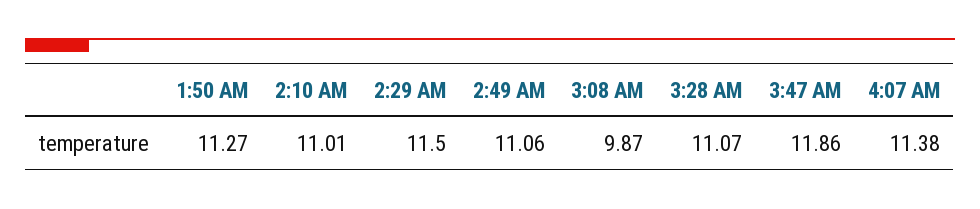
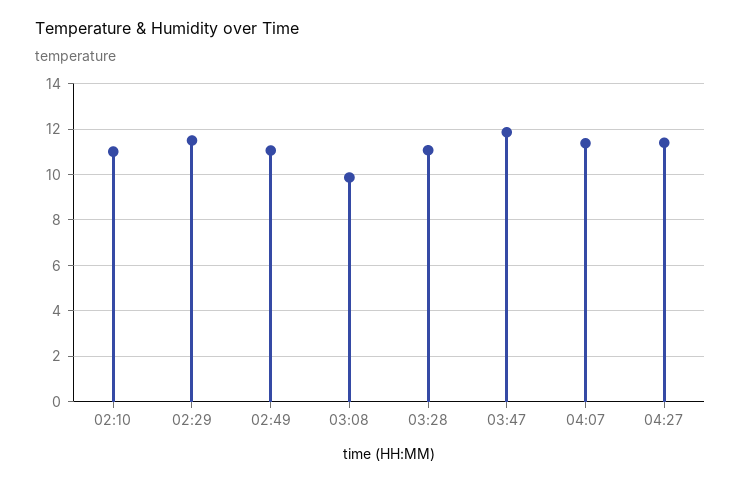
1:50 AM: 11.27 -> none
04:27: none -> 11.5

